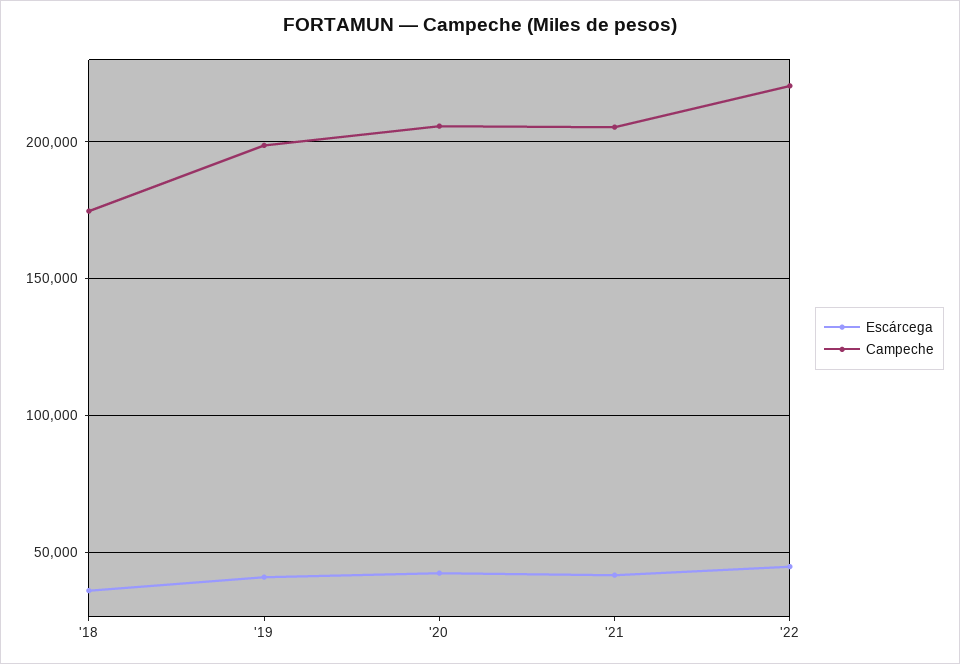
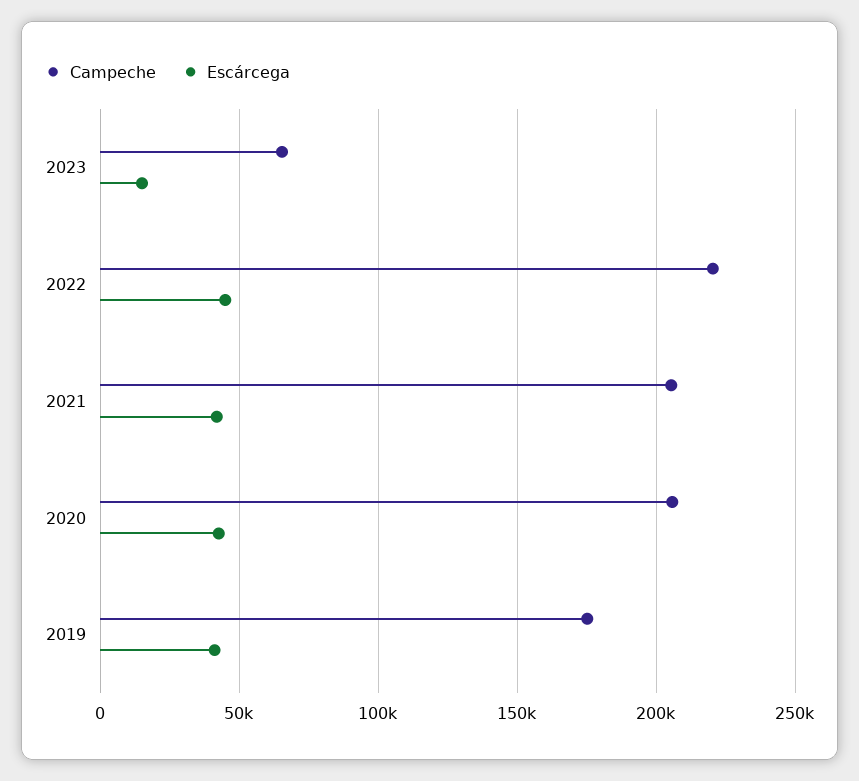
Escárcega, '18: 35000 -> none
Campeche, '18: 175000 -> none
Campeche, '19: 200000 -> 175000
Campeche, 2023: none -> 65000
Escárcega, 2023: none -> 15000

